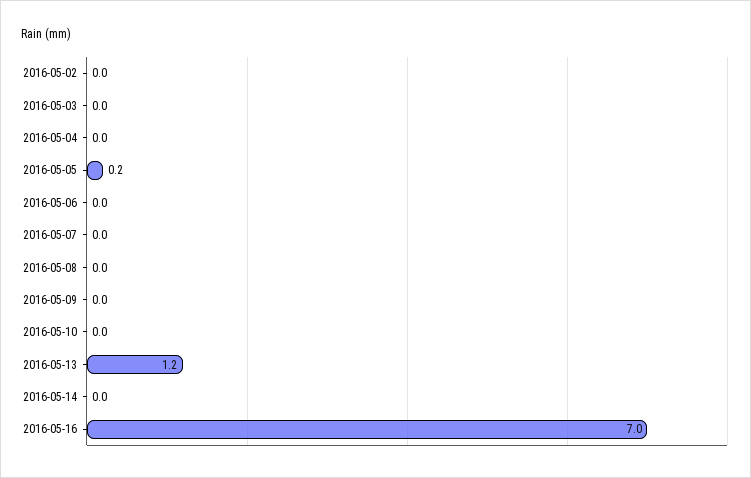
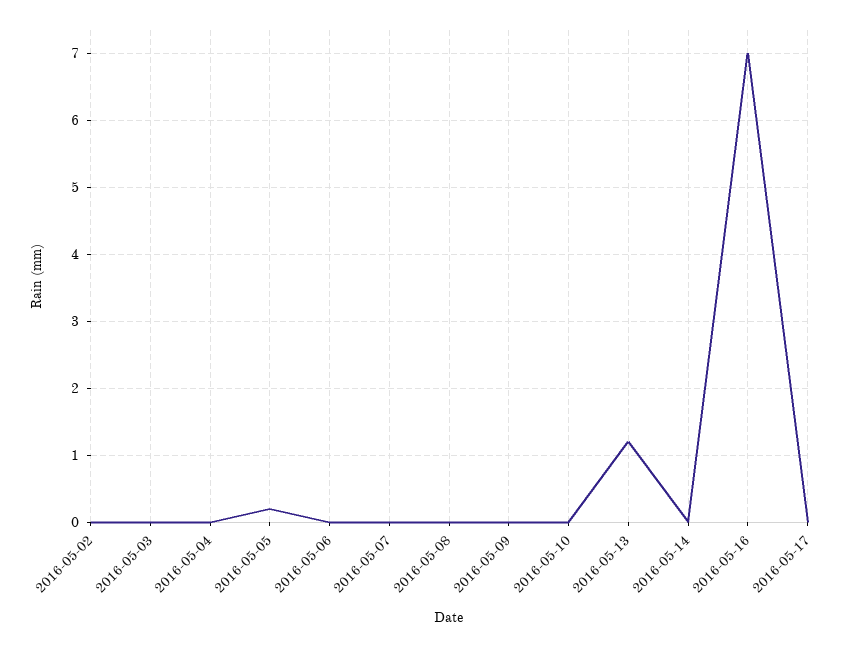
2016-05-17: none -> 0

